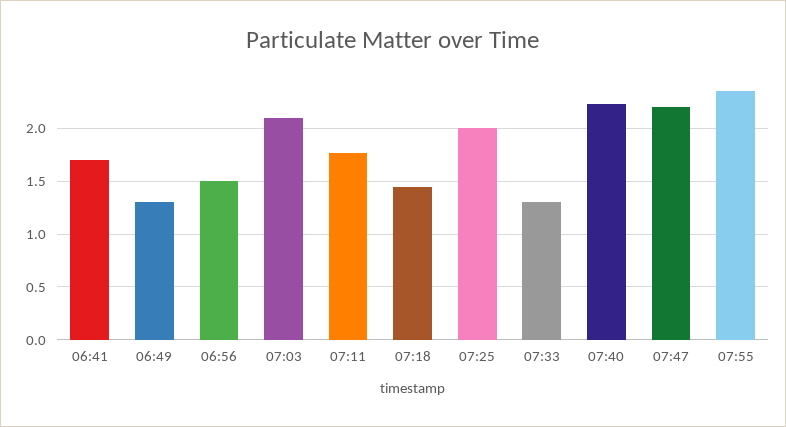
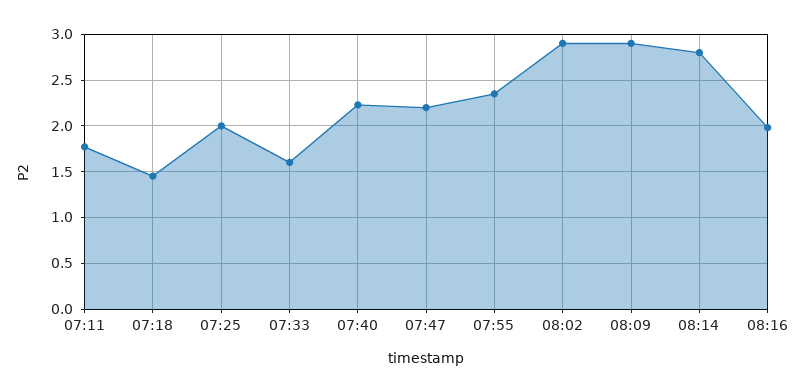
06:41: 1.7 -> none
06:49: 1.3 -> none
06:56: 1.5 -> none
07:03: 2.1 -> none
07:33: 1.3 -> 1.6
08:02: none -> 2.9
08:09: none -> 2.9
08:14: none -> 2.8
08:16: none -> 2

